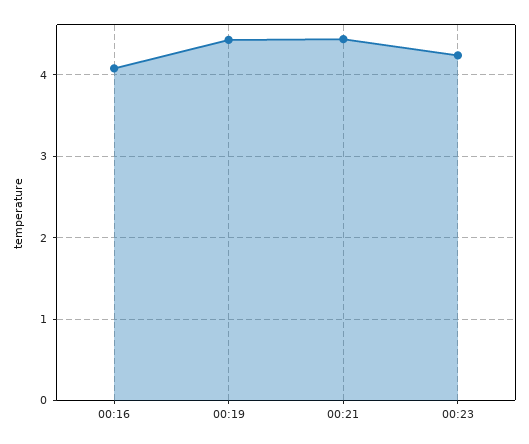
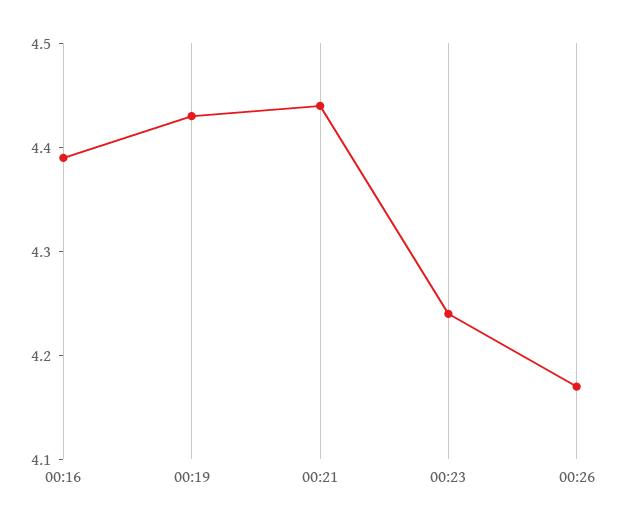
00:16: 4.1 -> 4.39
00:26: none -> 4.17

